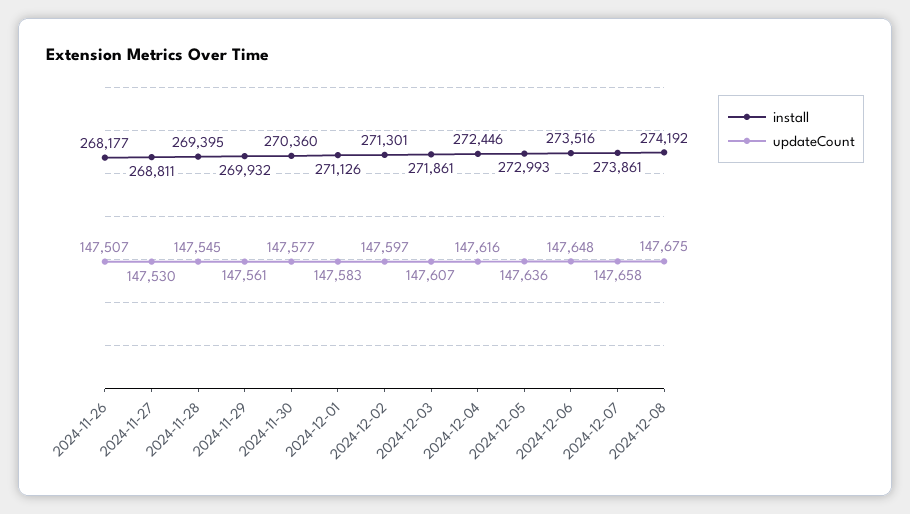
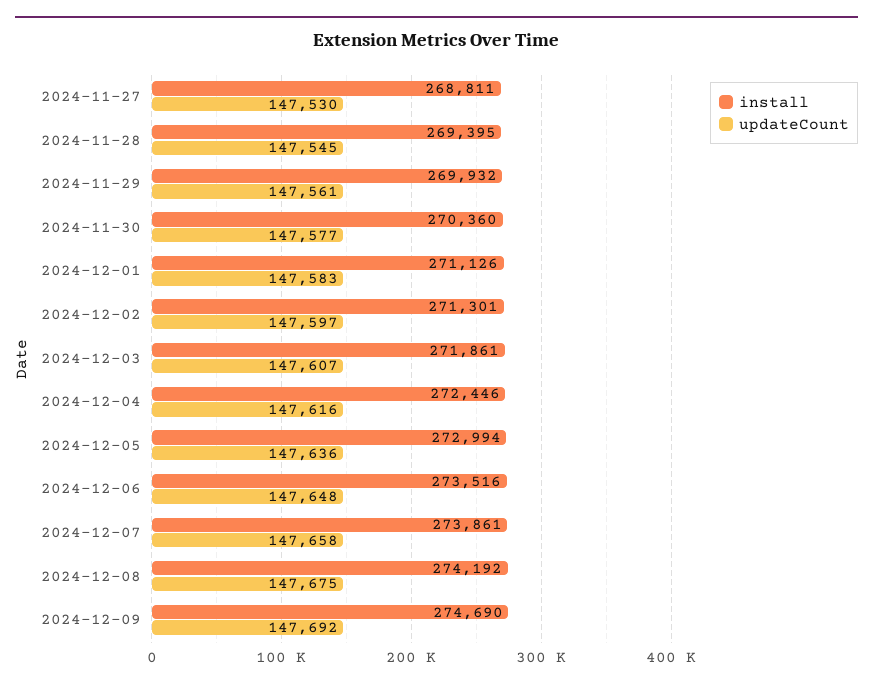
install, 2024-11-26: 268177 -> none
updateCount, 2024-11-26: 147507 -> none
install, 2024-12-05: 272993 -> 272994
install, 2024-12-09: none -> 274690
updateCount, 2024-12-09: none -> 147692

